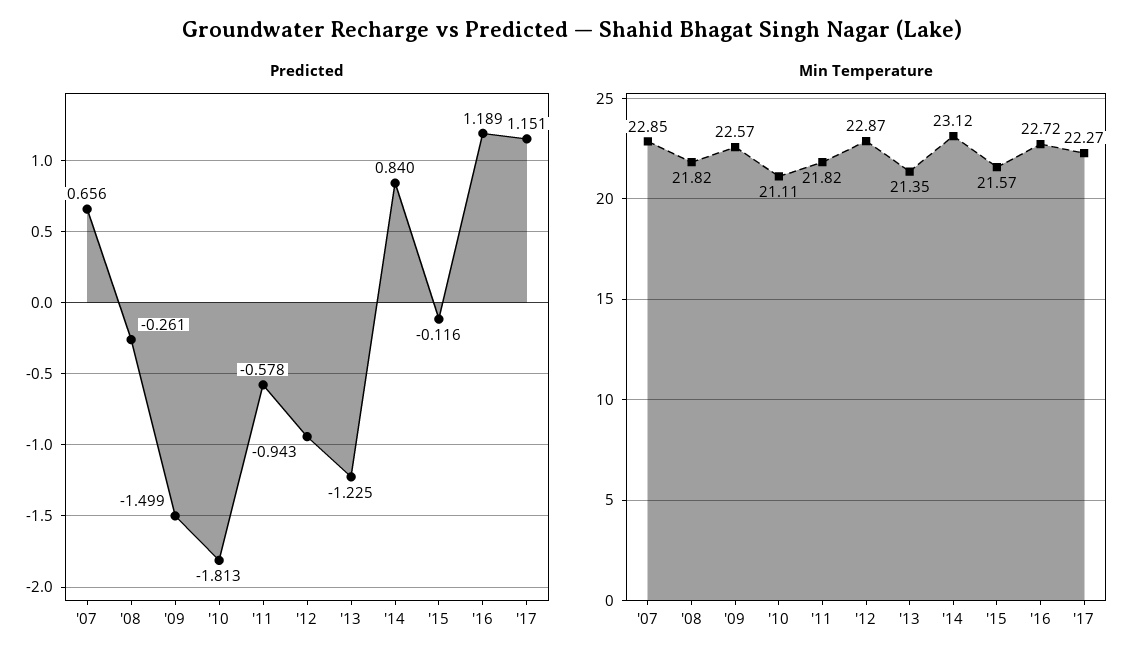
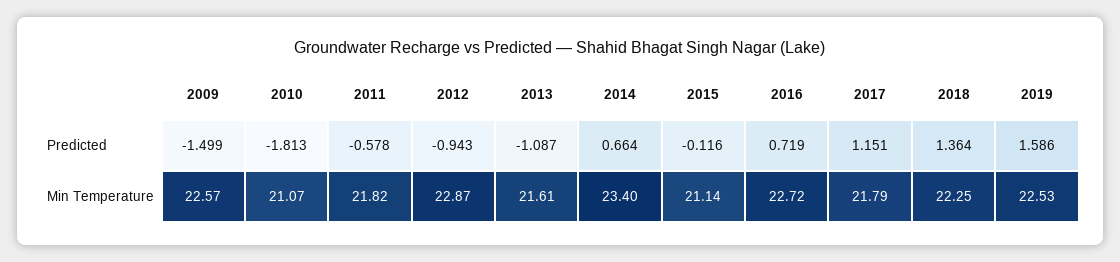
Predicted, '07: 0.656 -> none
Predicted, '08: -0.261 -> none
Predicted, '13: -1.225 -> -1.087
Predicted, '14: 0.84 -> 0.664
Predicted, '16: 1.189 -> 0.719
Min Temperature, '07: 22.85 -> none
Min Temperature, '08: 21.82 -> none
Min Temperature, '10: 21.11 -> 21.07
Min Temperature, '13: 21.35 -> 21.61
Min Temperature, '14: 23.12 -> 23.4
Min Temperature, '15: 21.57 -> 21.14
Min Temperature, '17: 22.27 -> 21.79
Predicted, 2018: none -> 1.364
Predicted, 2019: none -> 1.586
Min Temperature, 2018: none -> 22.25
Min Temperature, 2019: none -> 22.53

